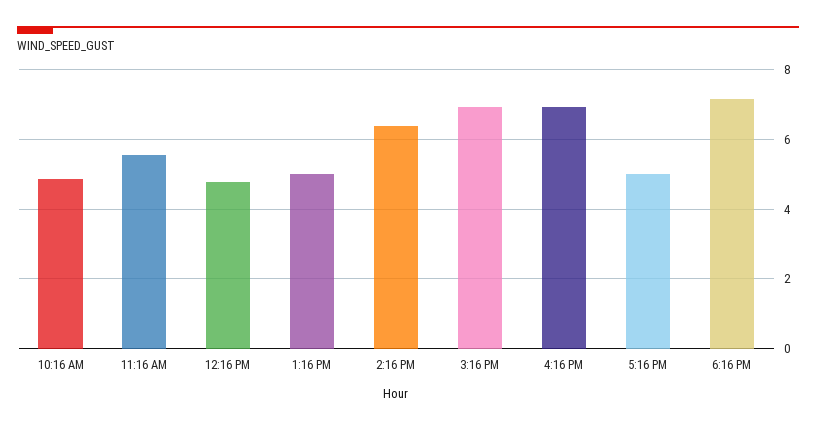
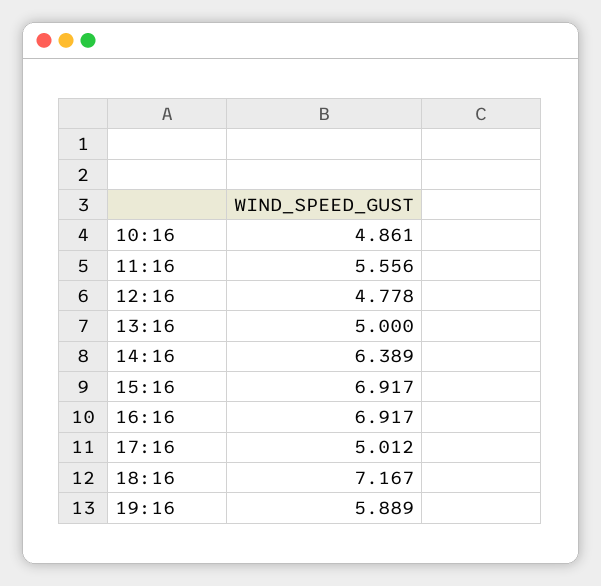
19:16: none -> 5.889

